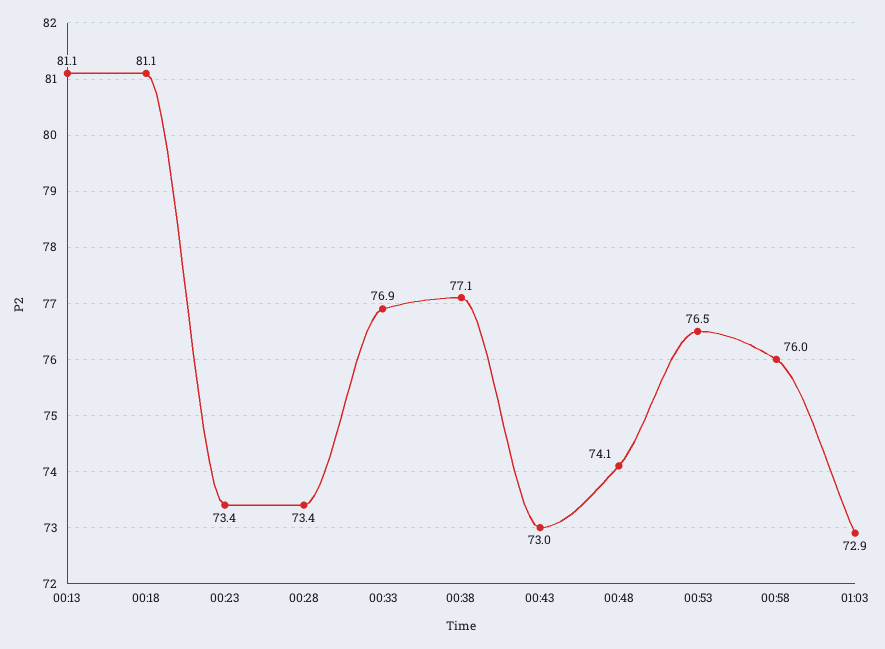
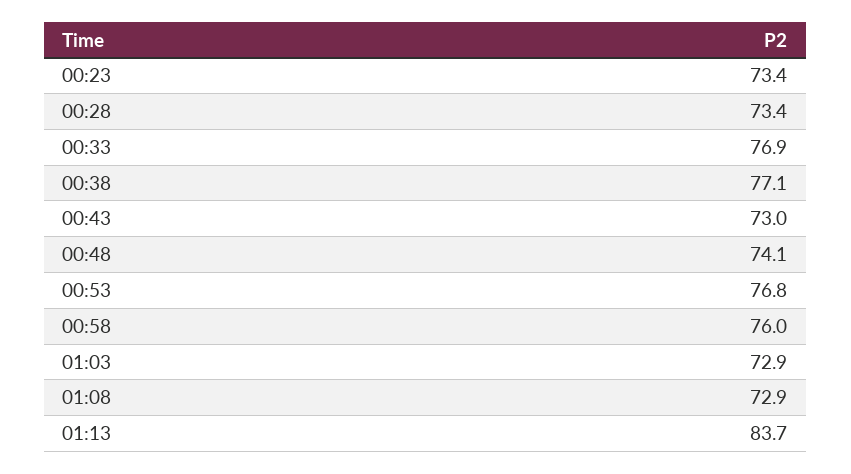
00:13: 81.1 -> none
00:18: 81.1 -> none
00:53: 76.5 -> 76.8
01:08: none -> 72.9
01:13: none -> 83.7

